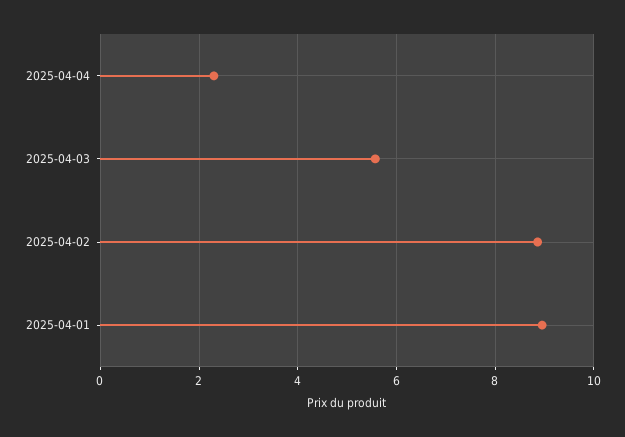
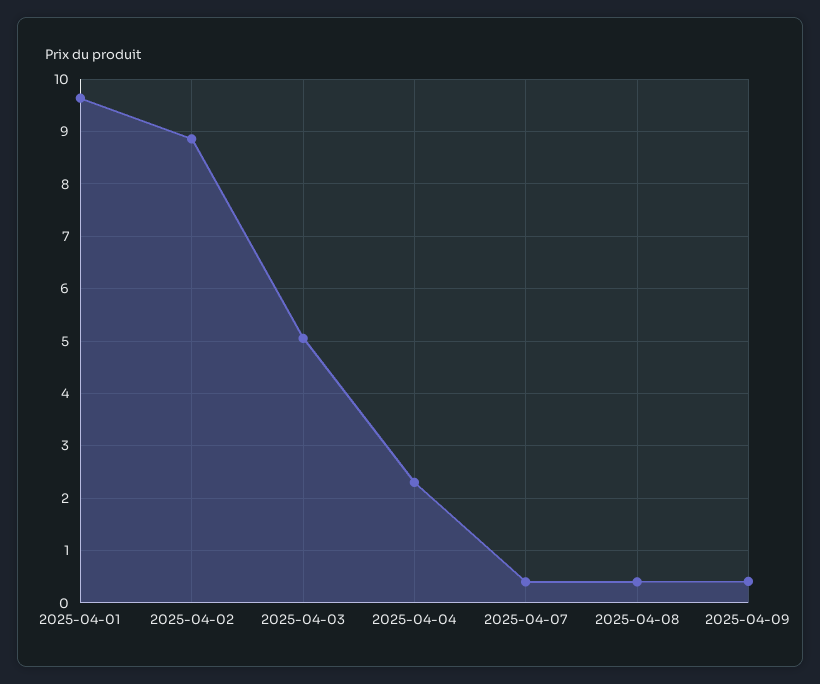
2025-04-03: 5.6 -> 5
2025-04-01: 9 -> 9.6
2025-04-07: none -> 0.4
2025-04-08: none -> 0.4
2025-04-09: none -> 0.4

